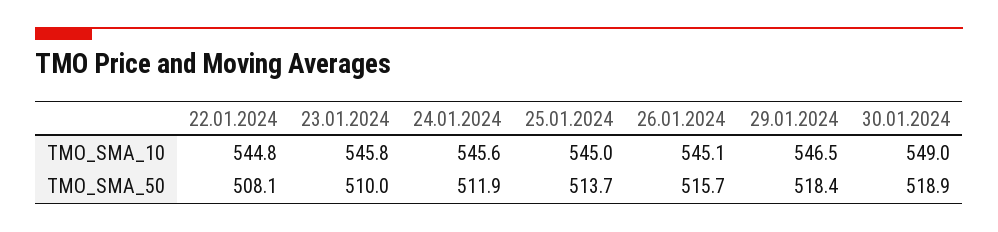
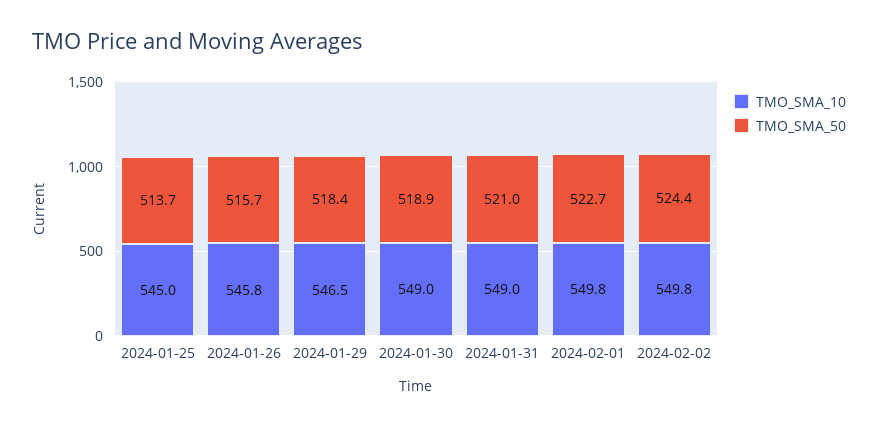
TMO_SMA_10, 22.01.2024: 544.8 -> none
TMO_SMA_10, 23.01.2024: 545.8 -> none
TMO_SMA_10, 24.01.2024: 545.6 -> none
TMO_SMA_10, 26.01.2024: 545.1 -> 545.8
TMO_SMA_50, 22.01.2024: 508.1 -> none
TMO_SMA_50, 23.01.2024: 510 -> none
TMO_SMA_50, 24.01.2024: 511.9 -> none
TMO_SMA_10, 2024-01-31: none -> 549
TMO_SMA_50, 2024-01-31: none -> 521
TMO_SMA_10, 2024-02-01: none -> 549.8
TMO_SMA_50, 2024-02-01: none -> 522.7
TMO_SMA_10, 2024-02-02: none -> 549.8
TMO_SMA_50, 2024-02-02: none -> 524.4

